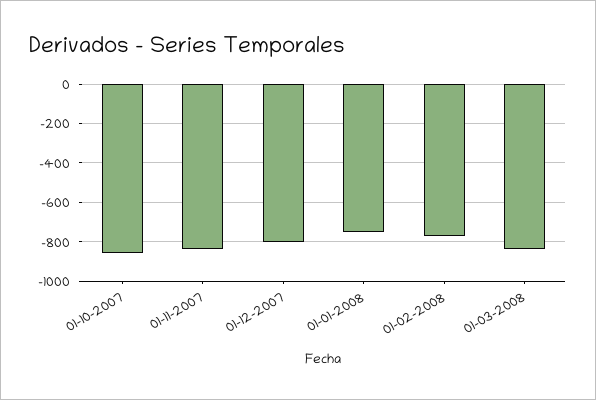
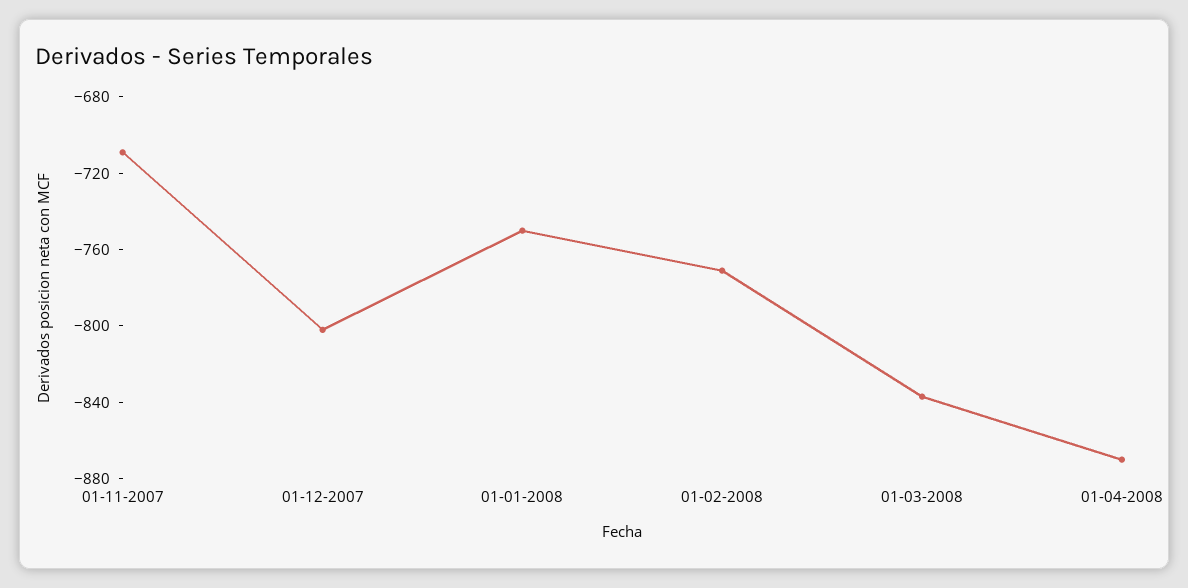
01-10-2007: -850 -> none
01-11-2007: -850 -> -710
01-04-2008: none -> -870

